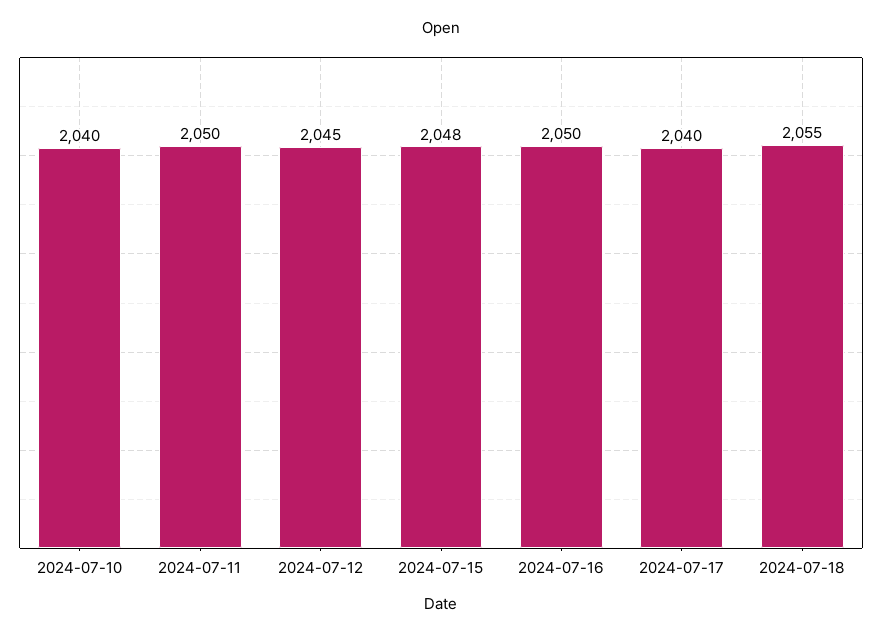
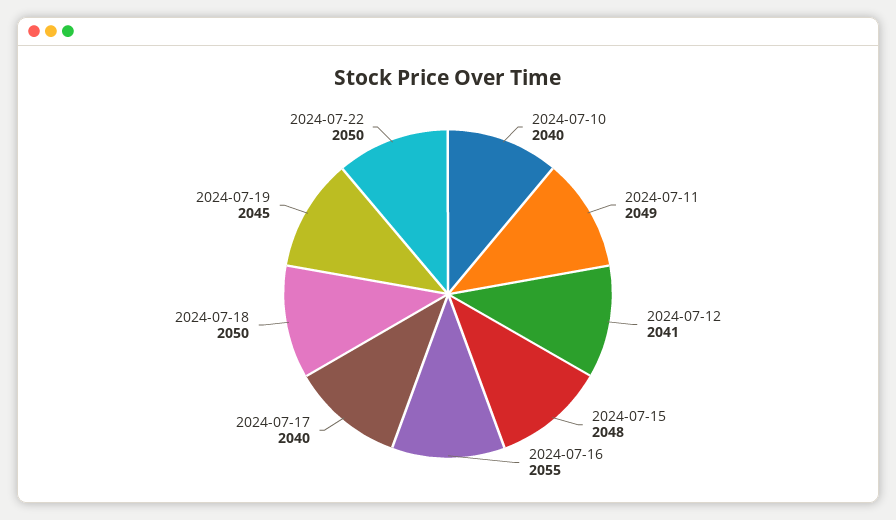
2024-07-11: 2050 -> 2049
2024-07-12: 2045 -> 2041
2024-07-16: 2050 -> 2055
2024-07-18: 2055 -> 2050
2024-07-19: none -> 2045
2024-07-22: none -> 2050

